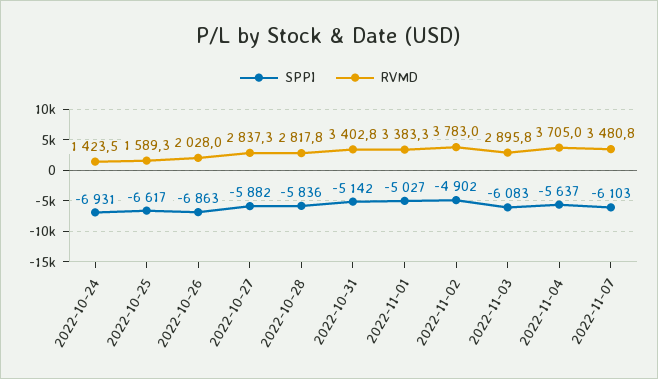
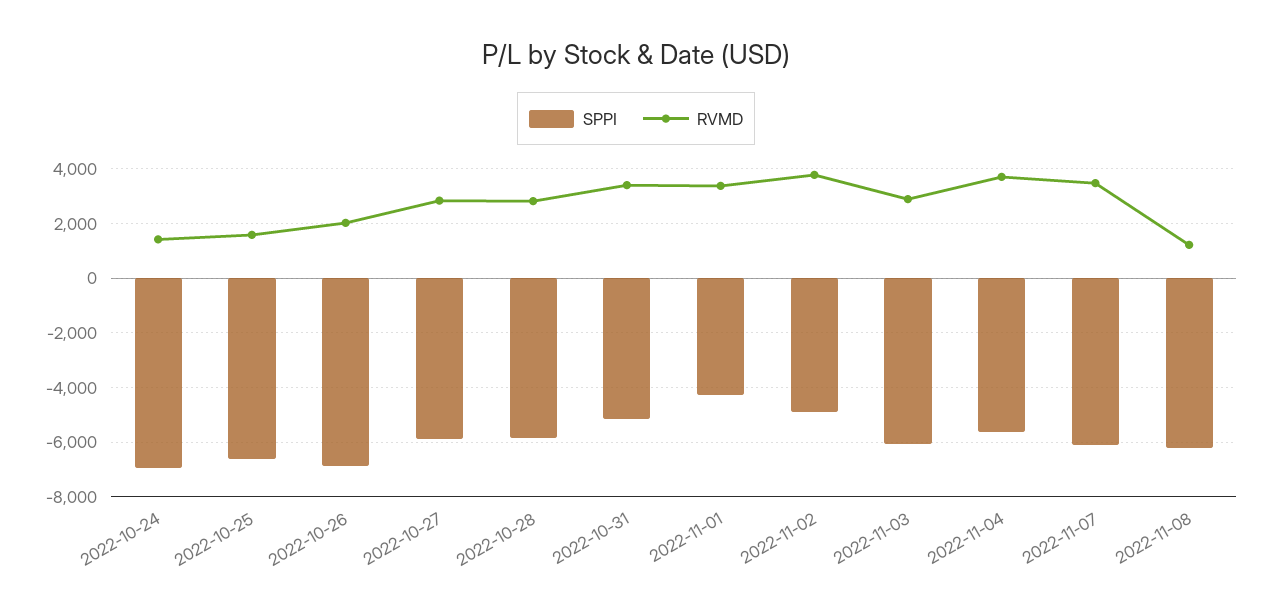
SPPI, 2022-11-01: -5027 -> -4250
SPPI, 2022-11-08: none -> -6250
RVMD, 2022-11-08: none -> 1250

